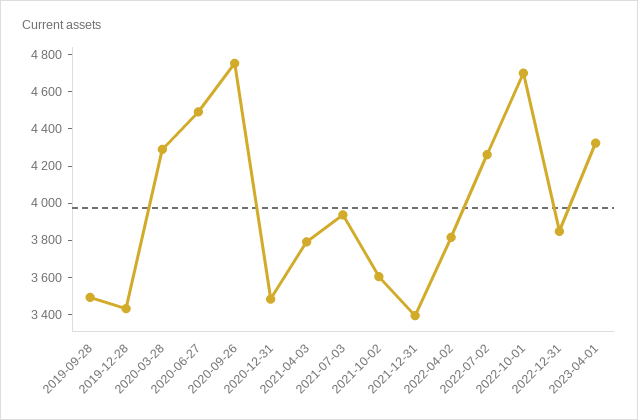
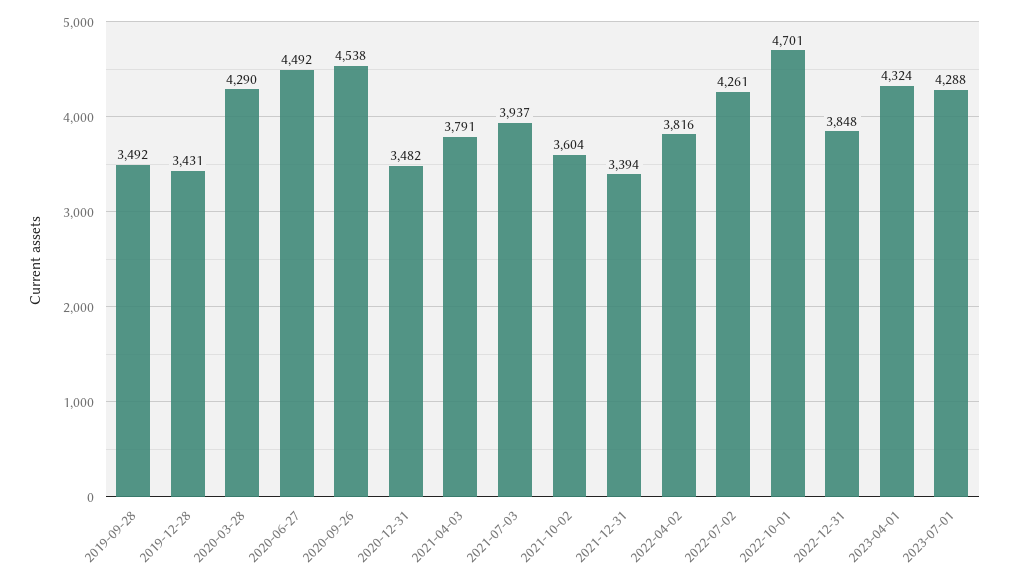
2020-09-26: 4750 -> 4538
2023-07-01: none -> 4288

